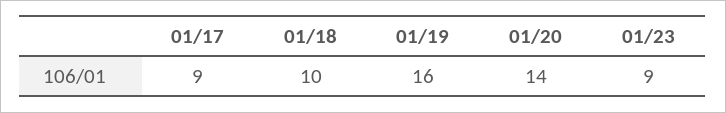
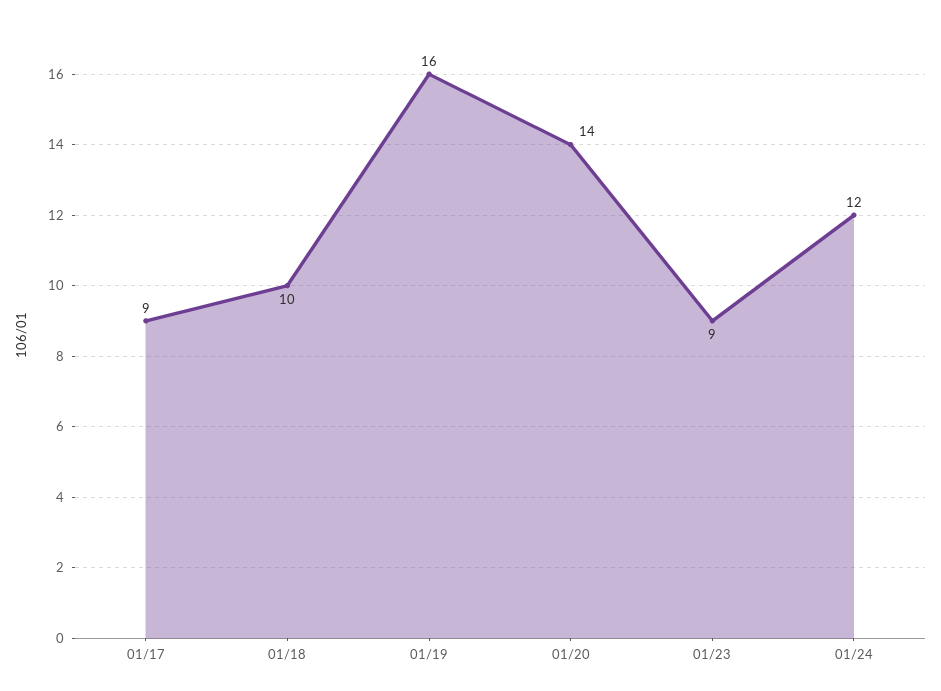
01/24: none -> 12

